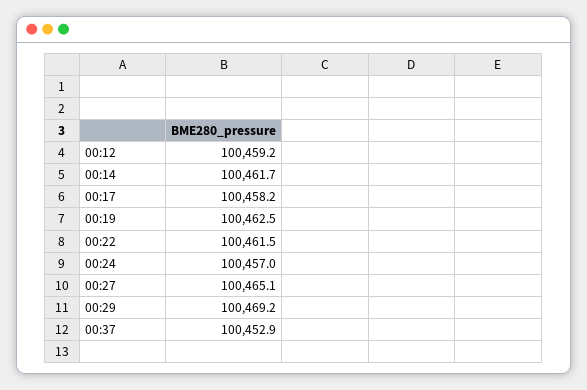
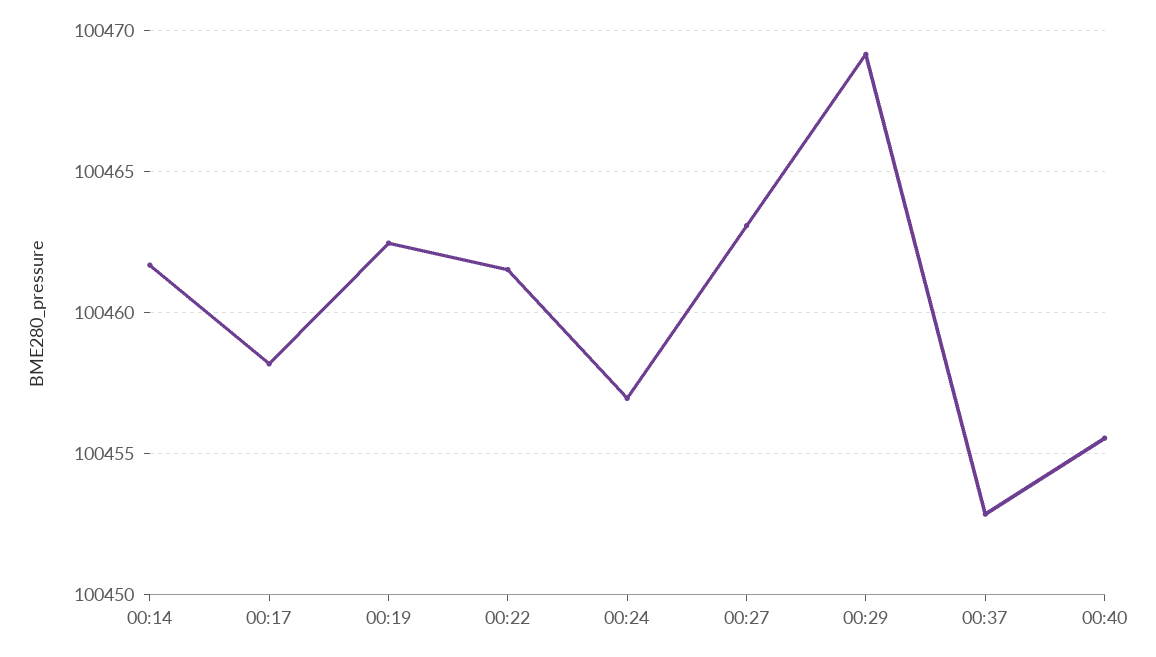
00:12: 100459.2 -> none
00:27: 100465.1 -> 100463
00:40: none -> 100455.5

